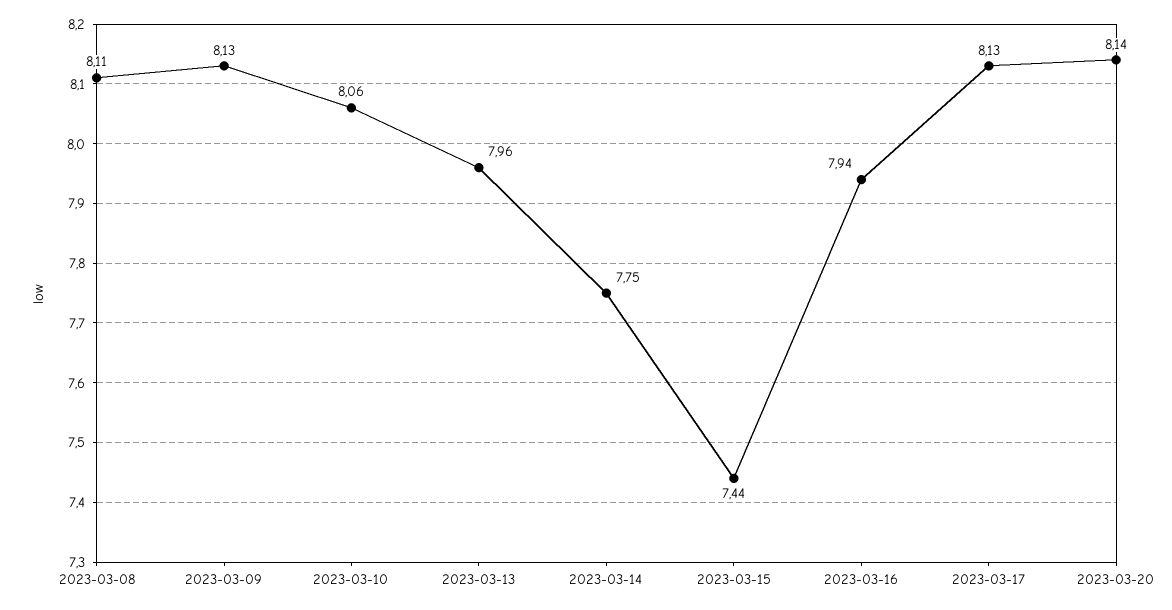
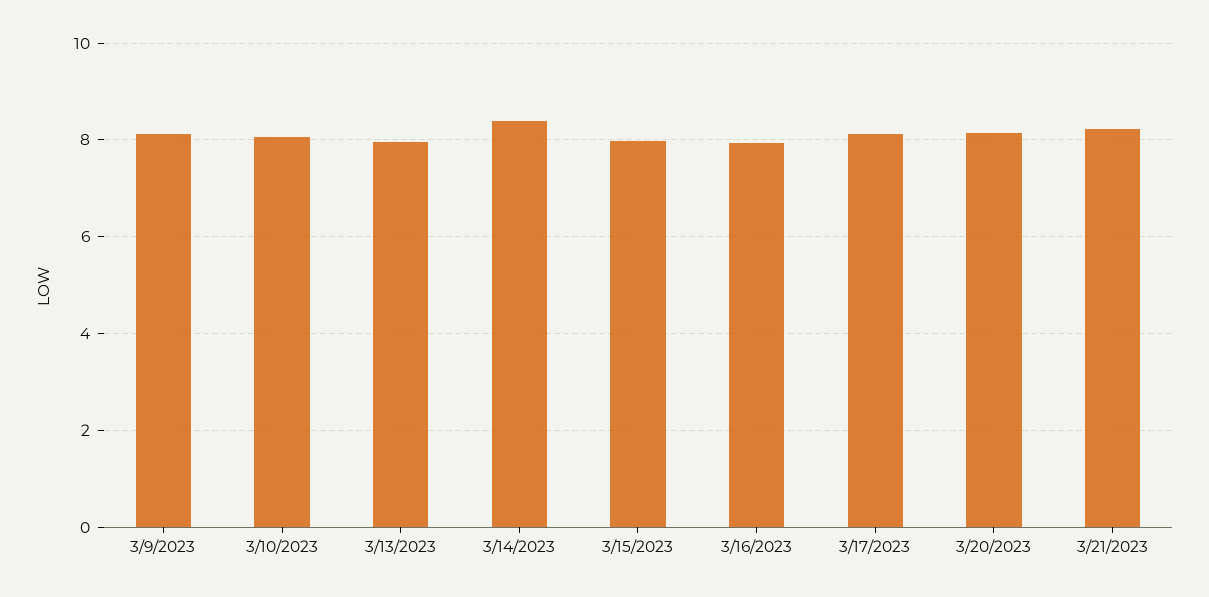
2023-03-08: 8.11 -> none
2023-03-14: 7.75 -> 8.4
2023-03-15: 7.44 -> 8
3/21/2023: none -> 8.2

